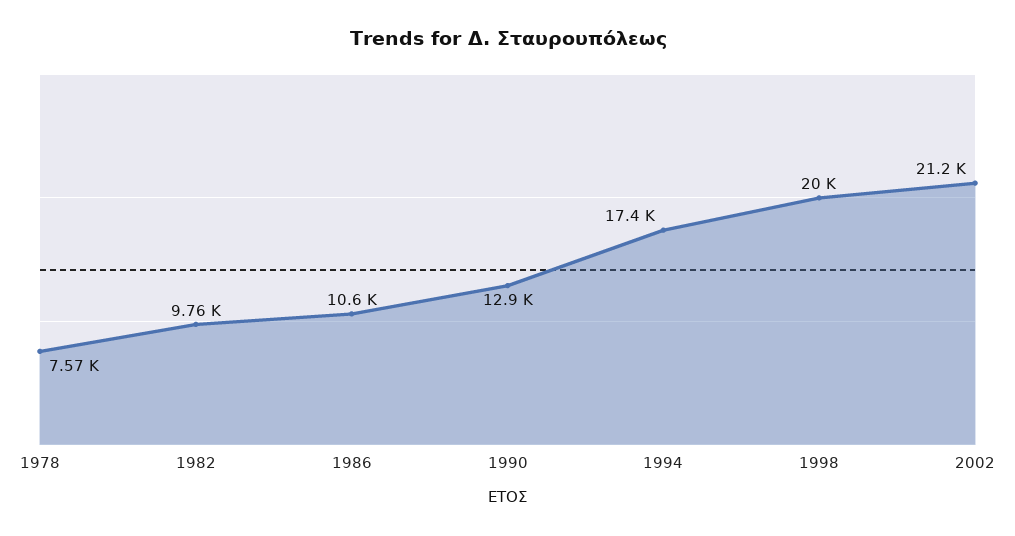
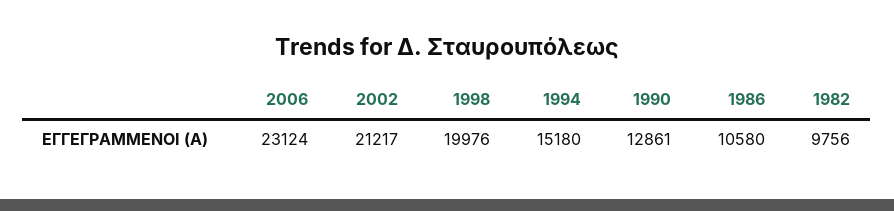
1978: 7570 -> none
1994: 17400 -> 15180
2006: none -> 23124

